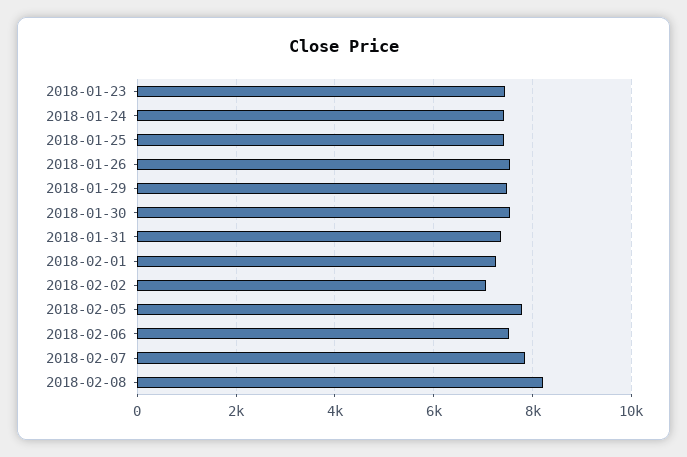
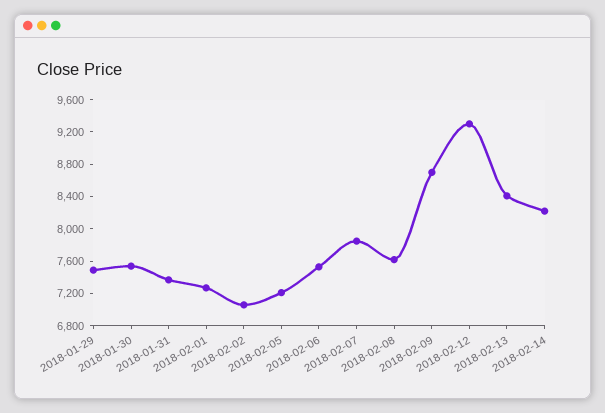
2018-01-23: 7400 -> none
2018-01-24: 7400 -> none
2018-01-25: 7400 -> none
2018-01-26: 7600 -> none
2018-02-05: 7800 -> 7200
2018-02-08: 8200 -> 7600
2018-02-09: none -> 8700
2018-02-12: none -> 9300
2018-02-13: none -> 8400
2018-02-14: none -> 8200

